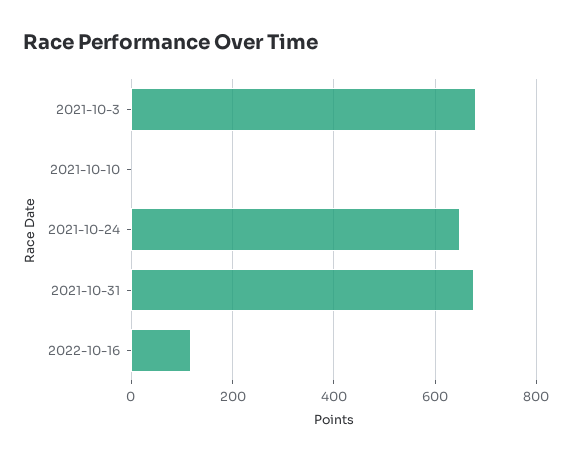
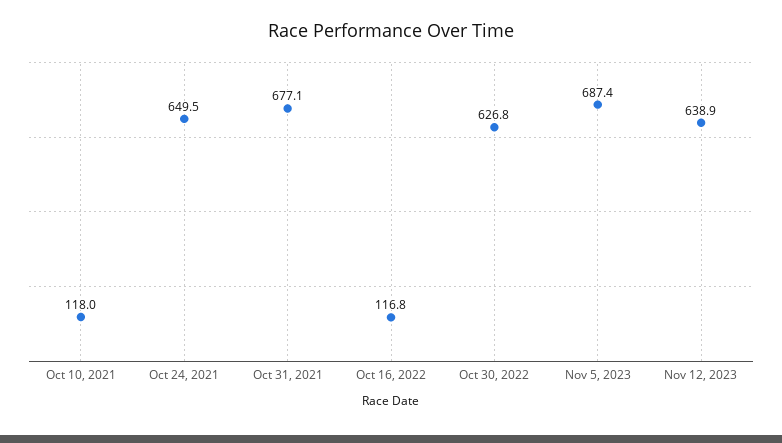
2021-10-3: 680 -> none
2021-10-10: 0 -> 118
Oct 30, 2022: none -> 626.8
Nov 5, 2023: none -> 687.4
Nov 12, 2023: none -> 638.9

